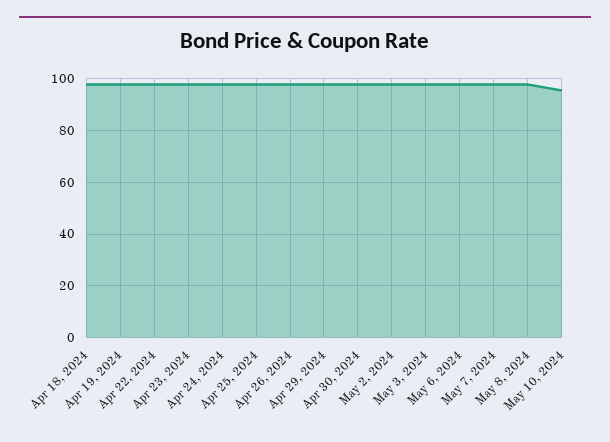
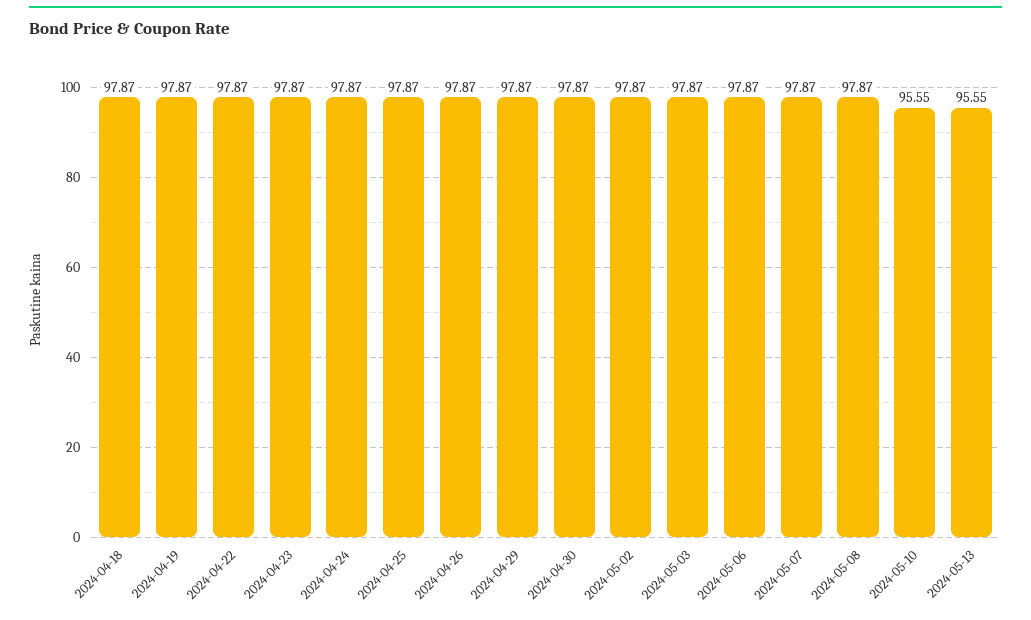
2024-05-13: none -> 95.55

